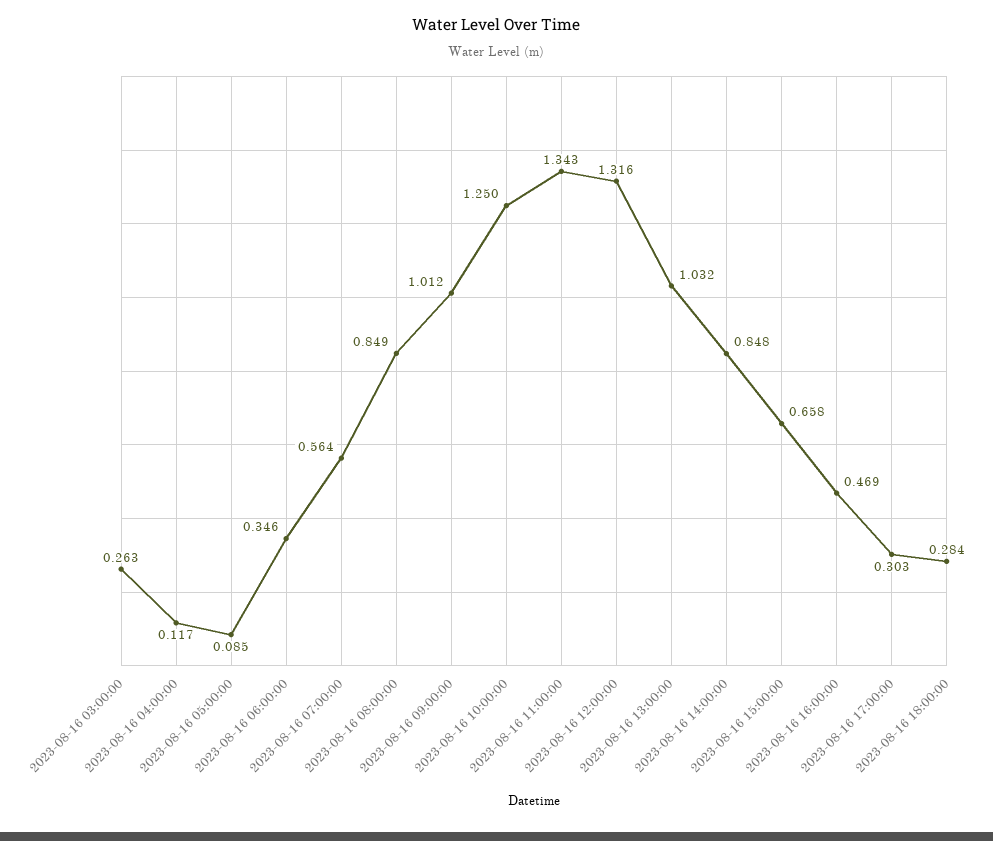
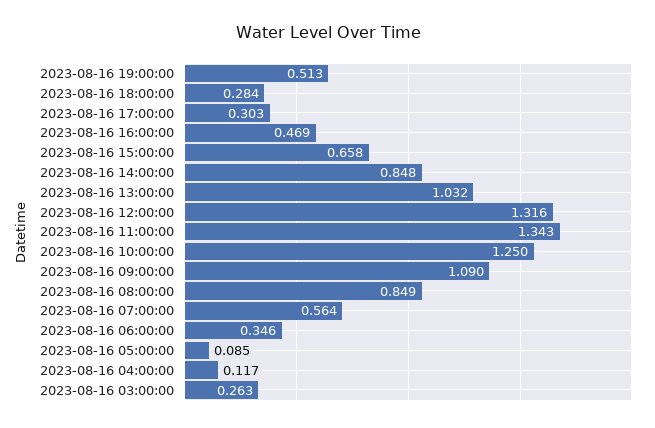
2023-08-16 09:00:00: 1.012 -> 1.09
2023-08-16 19:00:00: none -> 0.513

